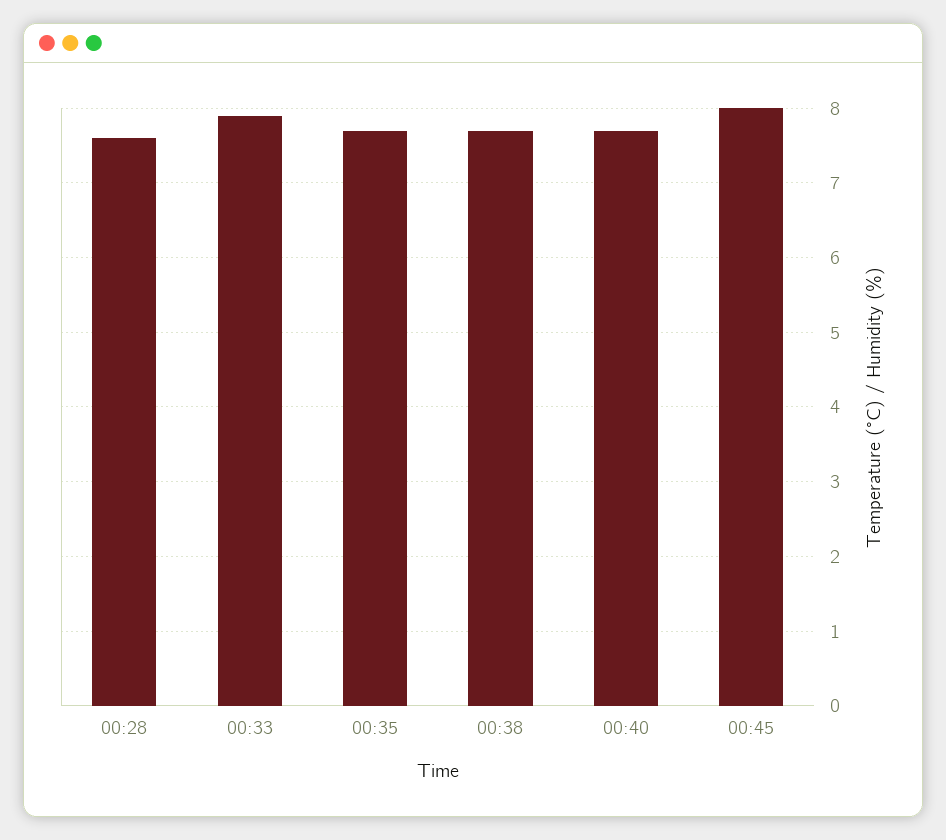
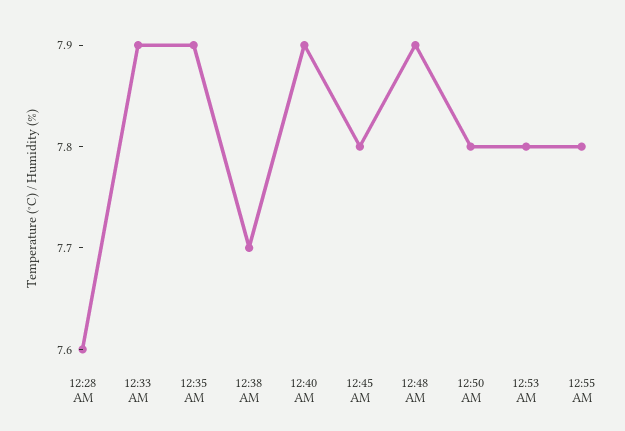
00:35: 7.7 -> 7.9
00:40: 7.7 -> 7.9
00:45: 8 -> 7.8
12:48 AM: none -> 7.9
12:50 AM: none -> 7.8
12:53 AM: none -> 7.8
12:55 AM: none -> 7.8

